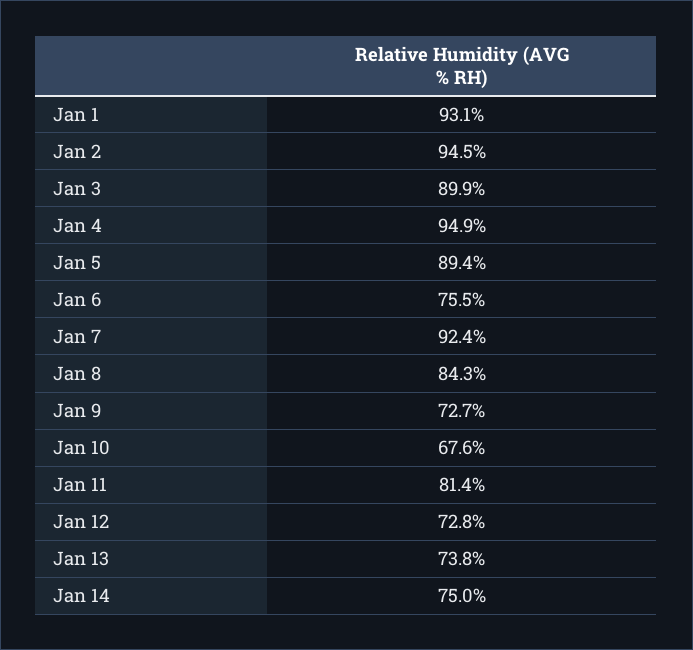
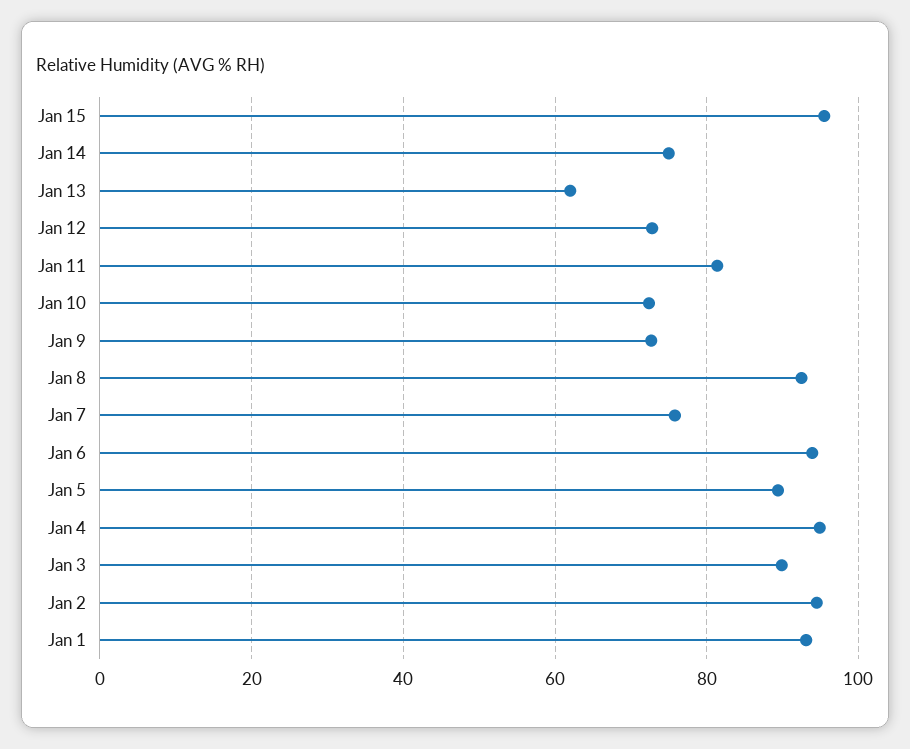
Jan 6: 75.5 -> 94
Jan 7: 92.4 -> 76
Jan 8: 84.3 -> 92
Jan 10: 67.6 -> 72
Jan 13: 73.8 -> 62
Jan 15: none -> 96

